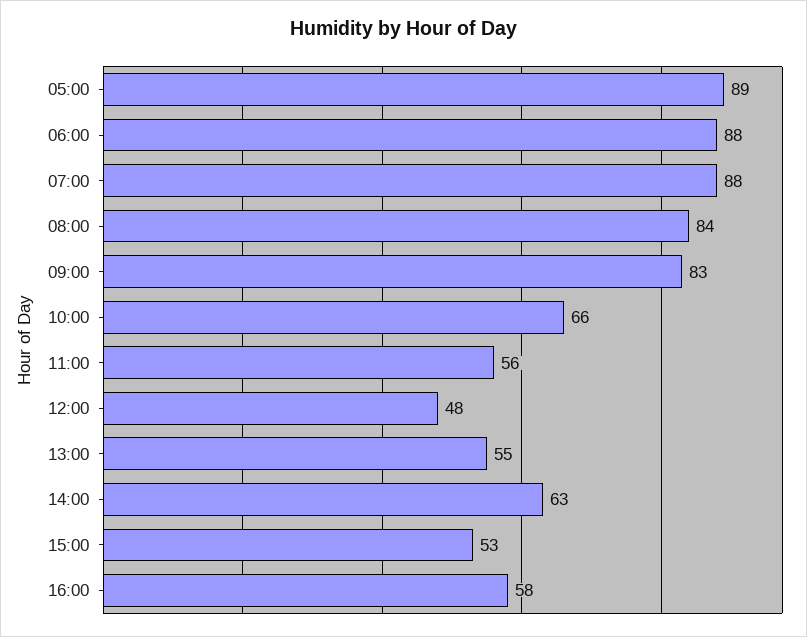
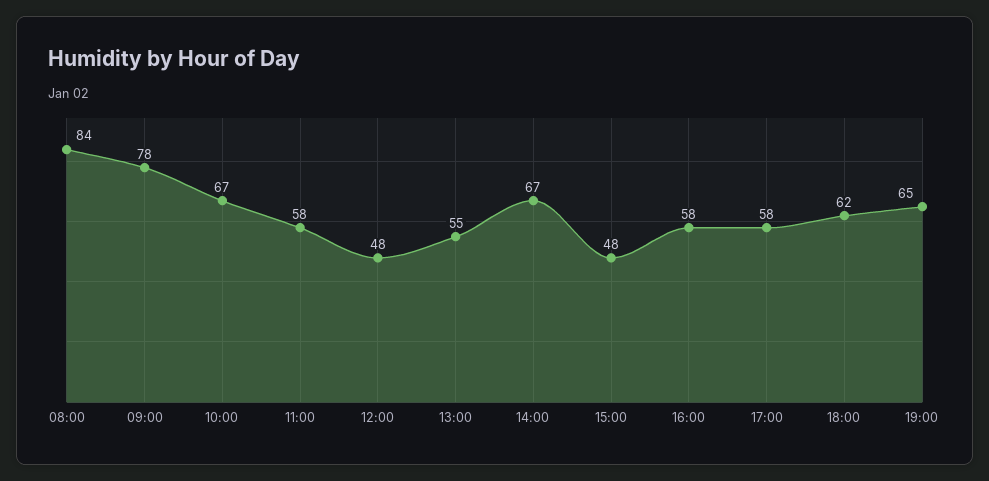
05:00: 89 -> none
06:00: 88 -> none
07:00: 88 -> none
09:00: 83 -> 78
10:00: 66 -> 67
11:00: 56 -> 58
14:00: 63 -> 67
15:00: 53 -> 48
17:00: none -> 58
18:00: none -> 62
19:00: none -> 65

